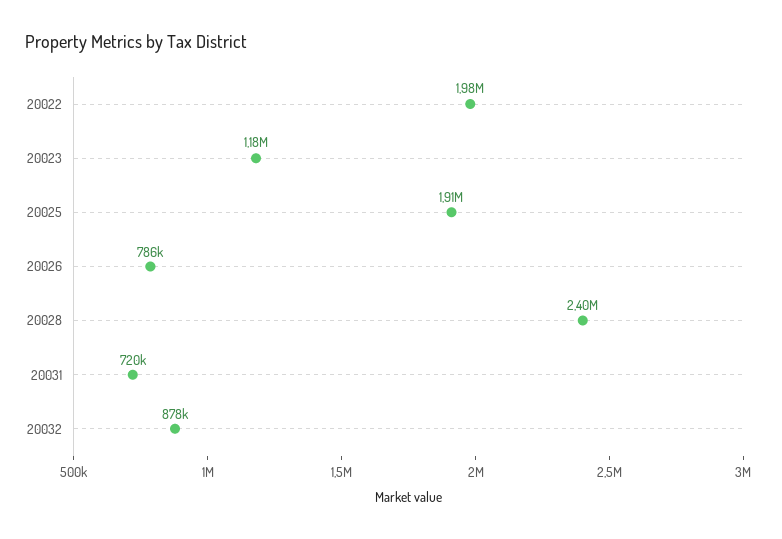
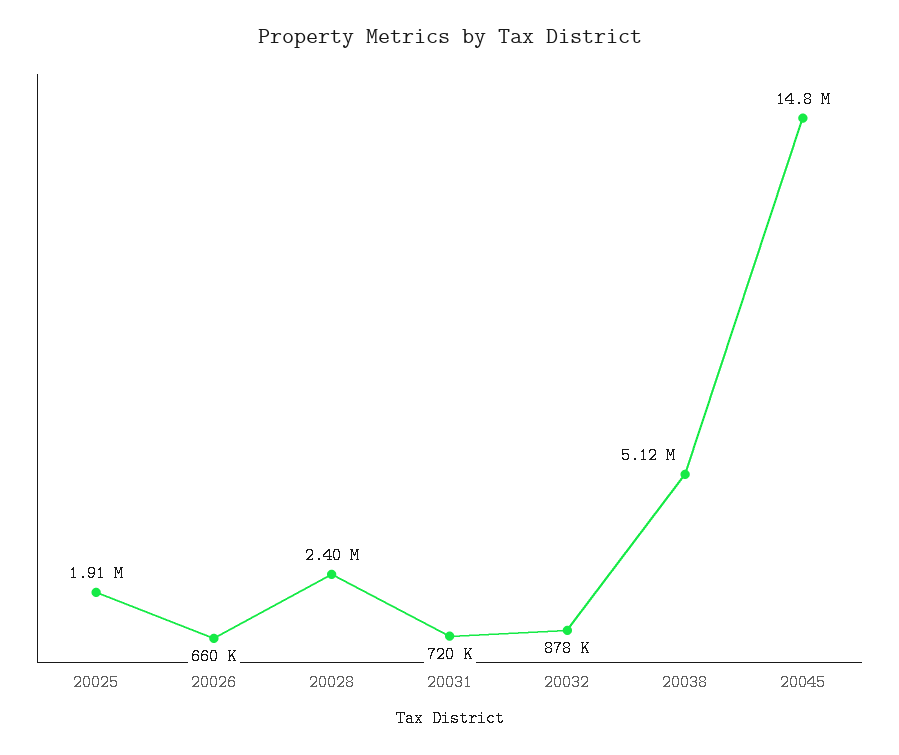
20022: 1980000 -> none
20023: 1180000 -> none
20026: 786000 -> 660000
20038: none -> 5120000
20045: none -> 14800000

